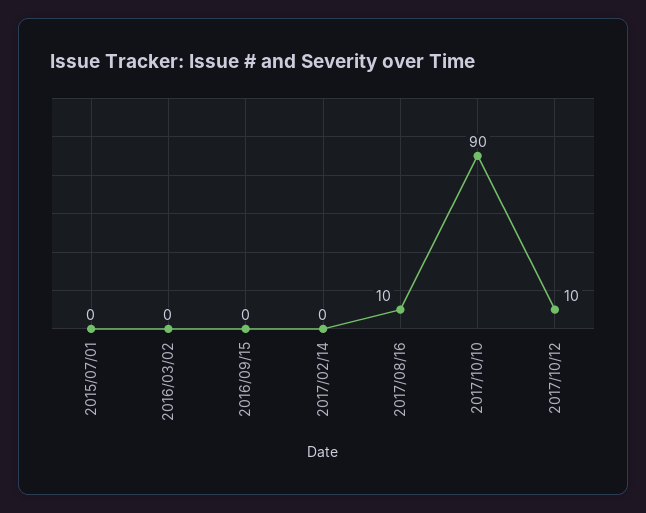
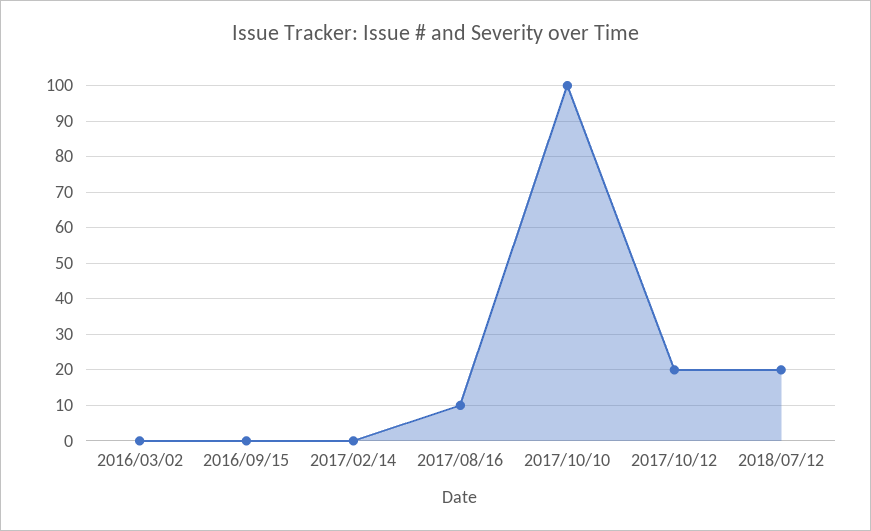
2015/07/01: 0 -> none
2017/10/10: 90 -> 100
2017/10/12: 10 -> 20
2018/07/12: none -> 20

